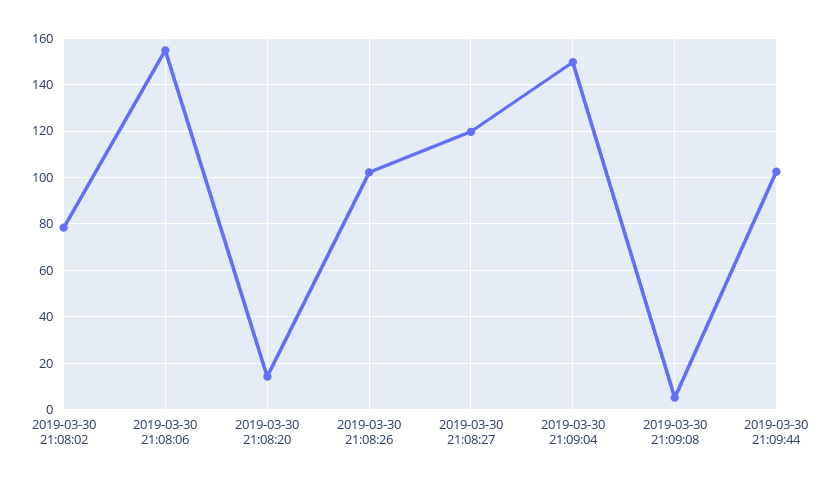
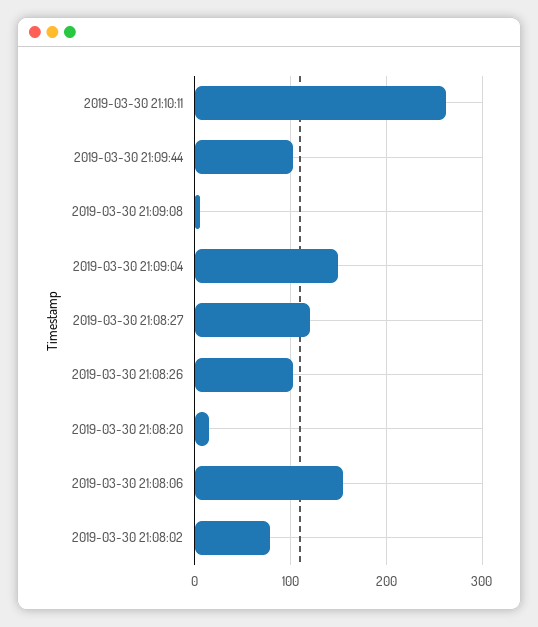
2019-03-30 21:10:11: none -> 260

